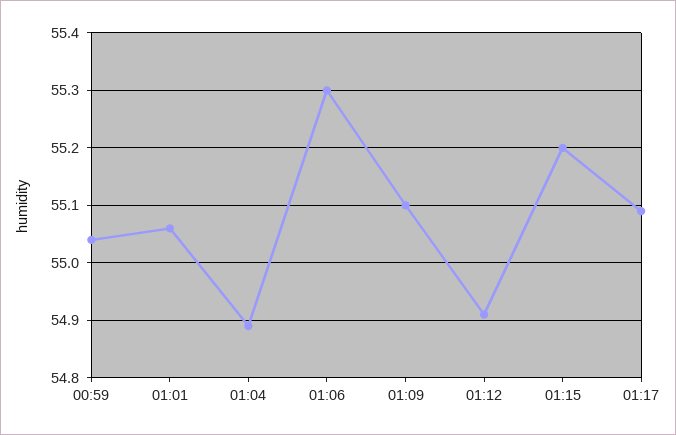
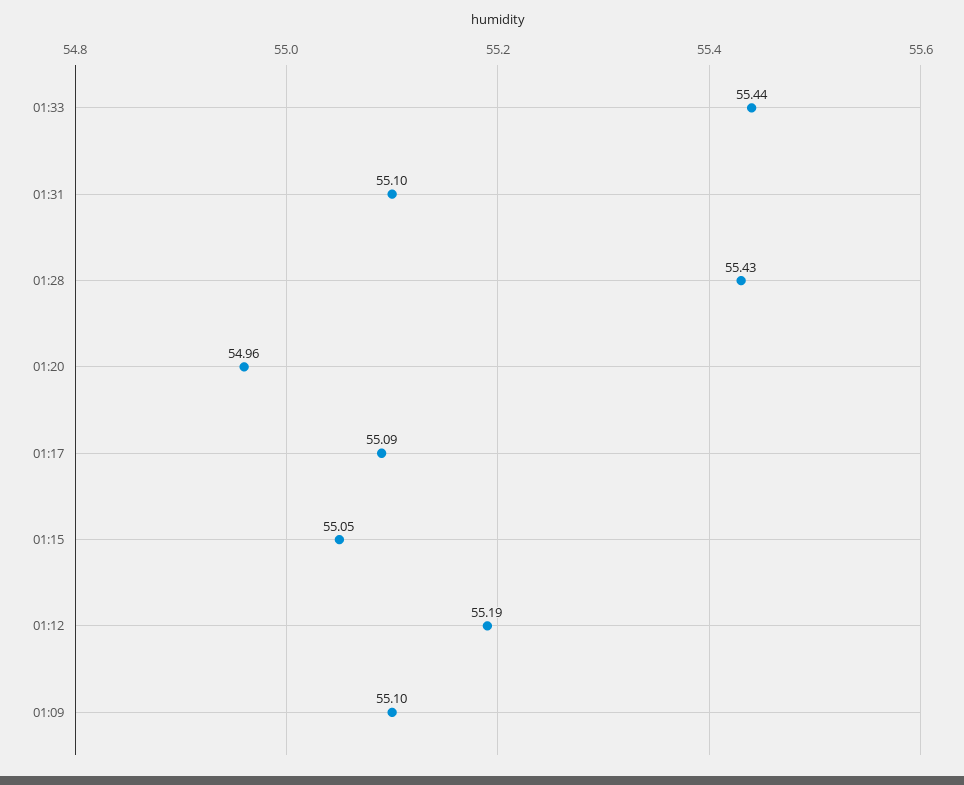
00:59: 55.05 -> none
01:01: 55.05 -> none
01:04: 54.9 -> none
01:06: 55.3 -> none
01:12: 54.9 -> 55.19
01:15: 55.2 -> 55.05
01:33: none -> 55.44
01:31: none -> 55.1
01:28: none -> 55.43
01:20: none -> 54.96

